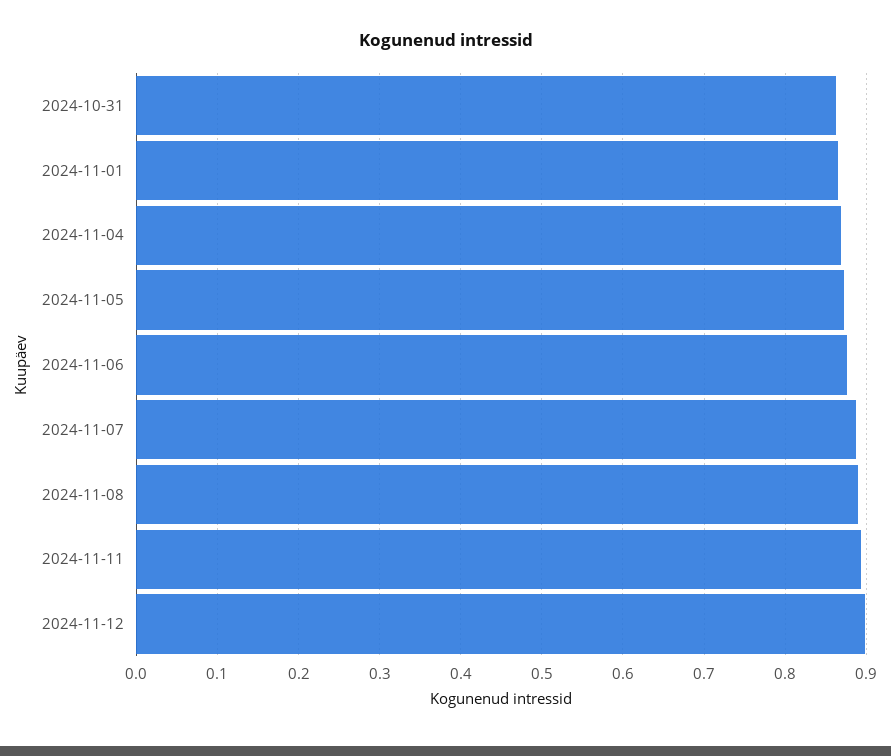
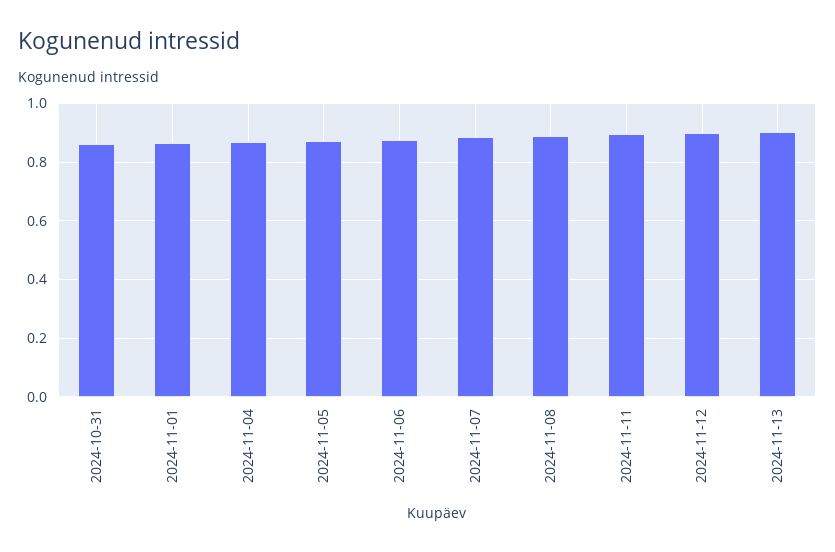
2024-11-13: none -> 0.9

